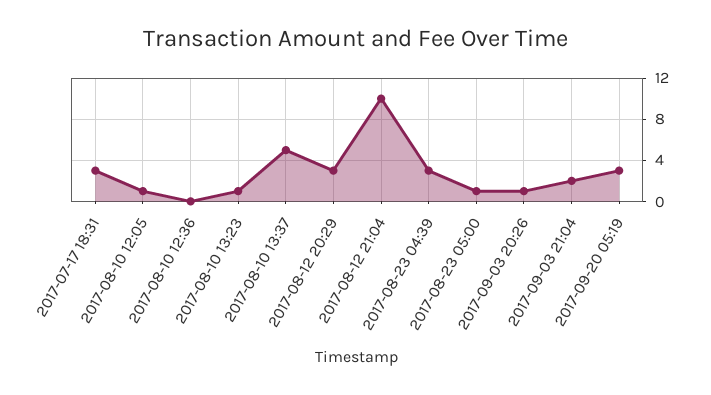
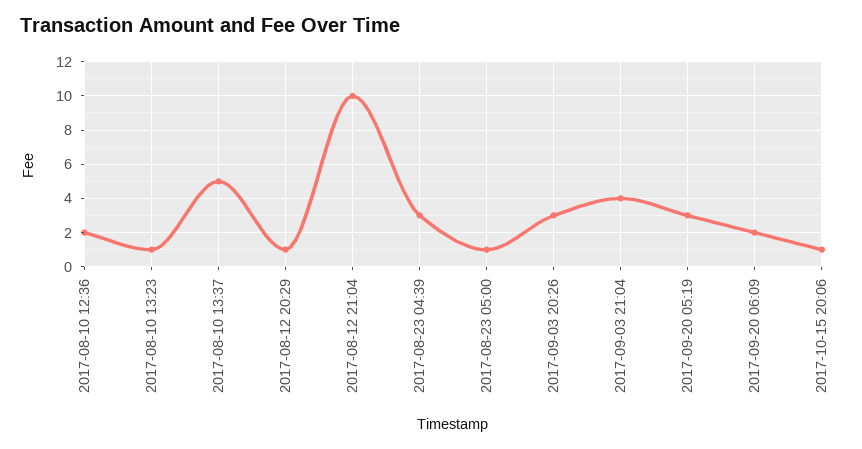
2017-07-17 18:31: 3 -> none
2017-08-10 12:05: 1 -> none
2017-08-10 12:36: 0 -> 2
2017-08-12 20:29: 3 -> 1
2017-09-03 20:26: 1 -> 3
2017-09-03 21:04: 2 -> 4
2017-09-20 06:09: none -> 2
2017-10-15 20:06: none -> 1

